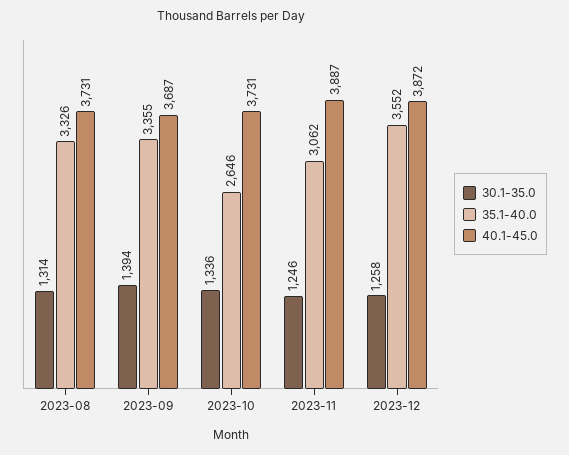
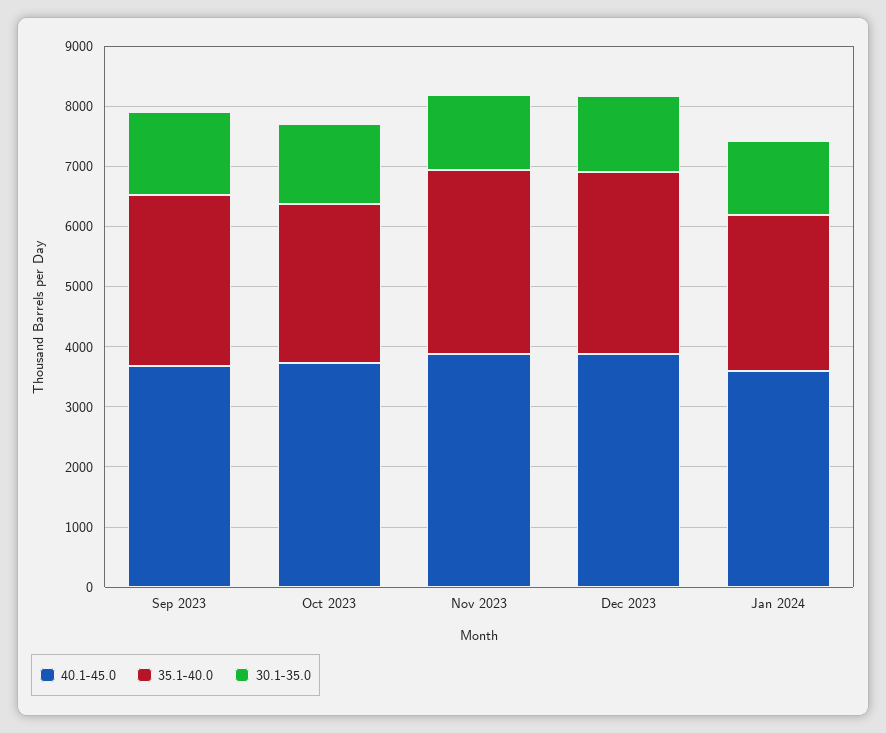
30.1-35.0, 2023-08: 1314 -> none
35.1-40.0, 2023-08: 3326 -> none
40.1-45.0, 2023-08: 3731 -> none
35.1-40.0, 2023-09: 3355 -> 2800
35.1-40.0, 2023-12: 3552 -> 3000
40.1-45.0, Jan 2024: none -> 3600
35.1-40.0, Jan 2024: none -> 2600
30.1-35.0, Jan 2024: none -> 1200

